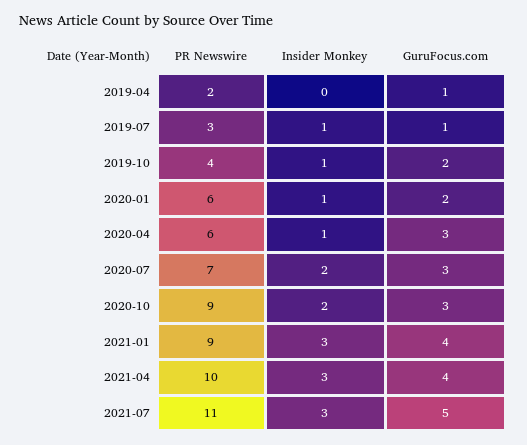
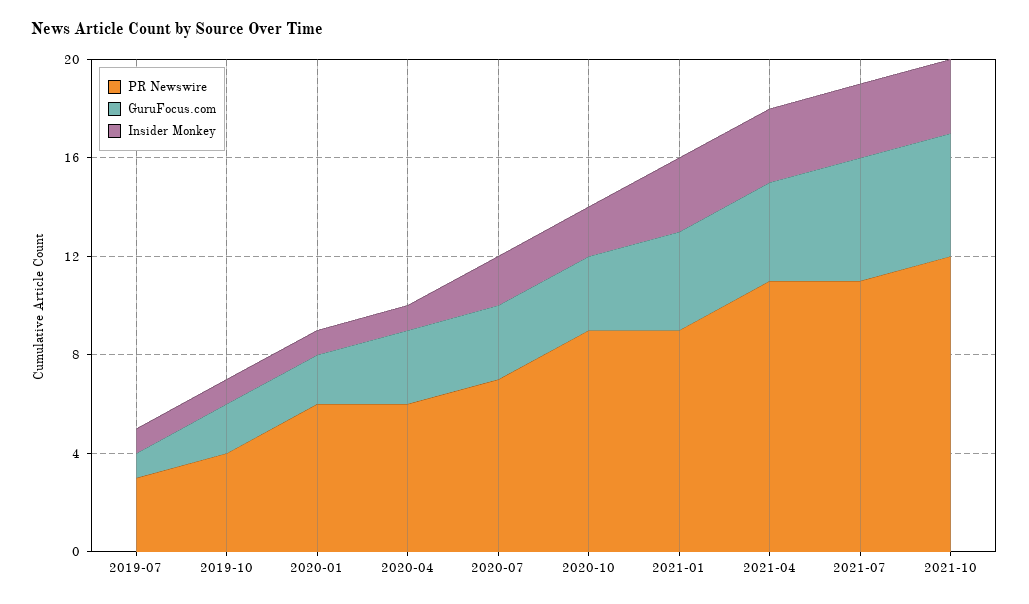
PR Newswire, 2019-04: 2 -> none
Insider Monkey, 2019-04: 0 -> none
GuruFocus.com, 2019-04: 1 -> none
PR Newswire, 2021-04: 10 -> 11
PR Newswire, 2021-10: none -> 12
GuruFocus.com, 2021-10: none -> 5
Insider Monkey, 2021-10: none -> 3

